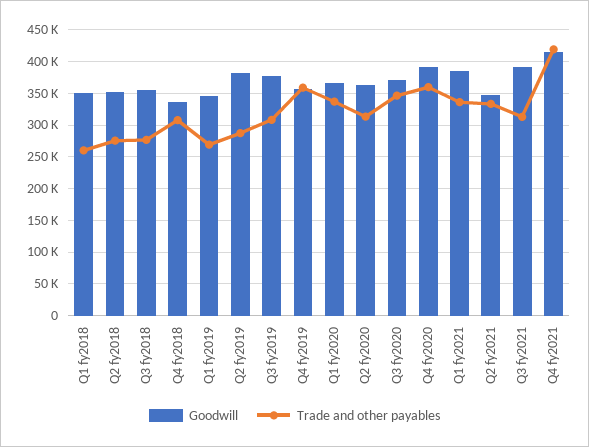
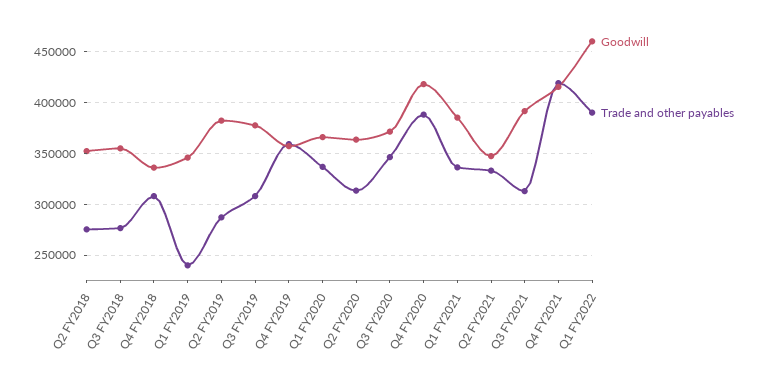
Goodwill, Q1 fy2018: 350000 -> none
Trade and other payables, Q1 fy2018: 260000 -> none
Trade and other payables, Q1 fy2019: 270000 -> 240000
Goodwill, Q4 fy2020: 390000 -> 420000
Trade and other payables, Q4 fy2020: 360000 -> 390000
Goodwill, Q1 FY2022: none -> 460000
Trade and other payables, Q1 FY2022: none -> 390000

